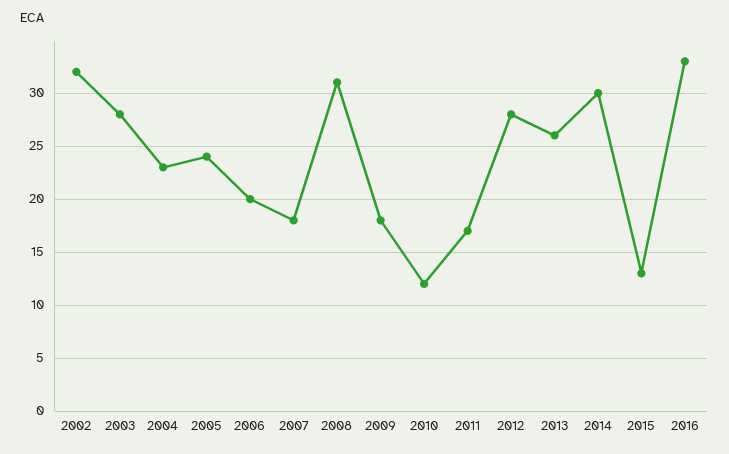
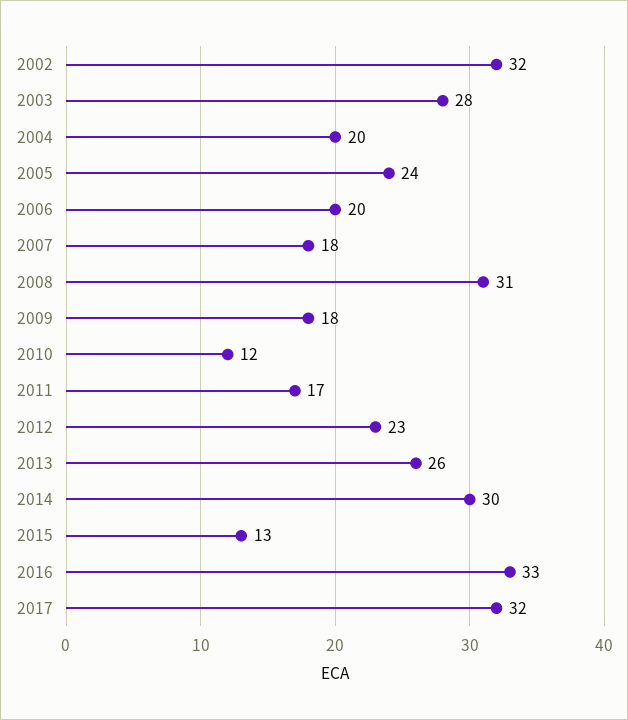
2004: 23 -> 20
2012: 28 -> 23
2017: none -> 32

